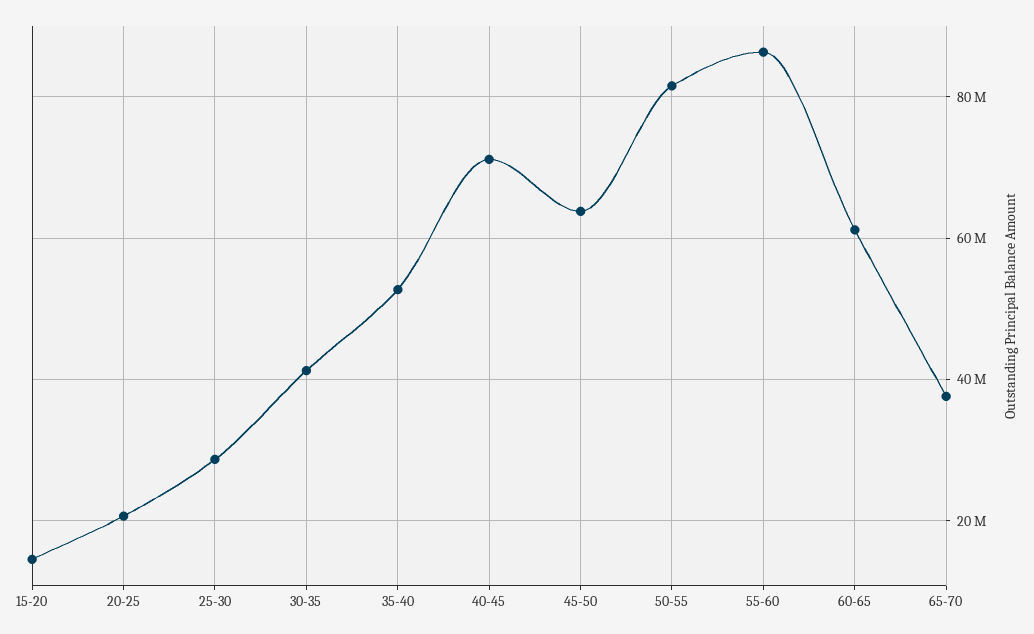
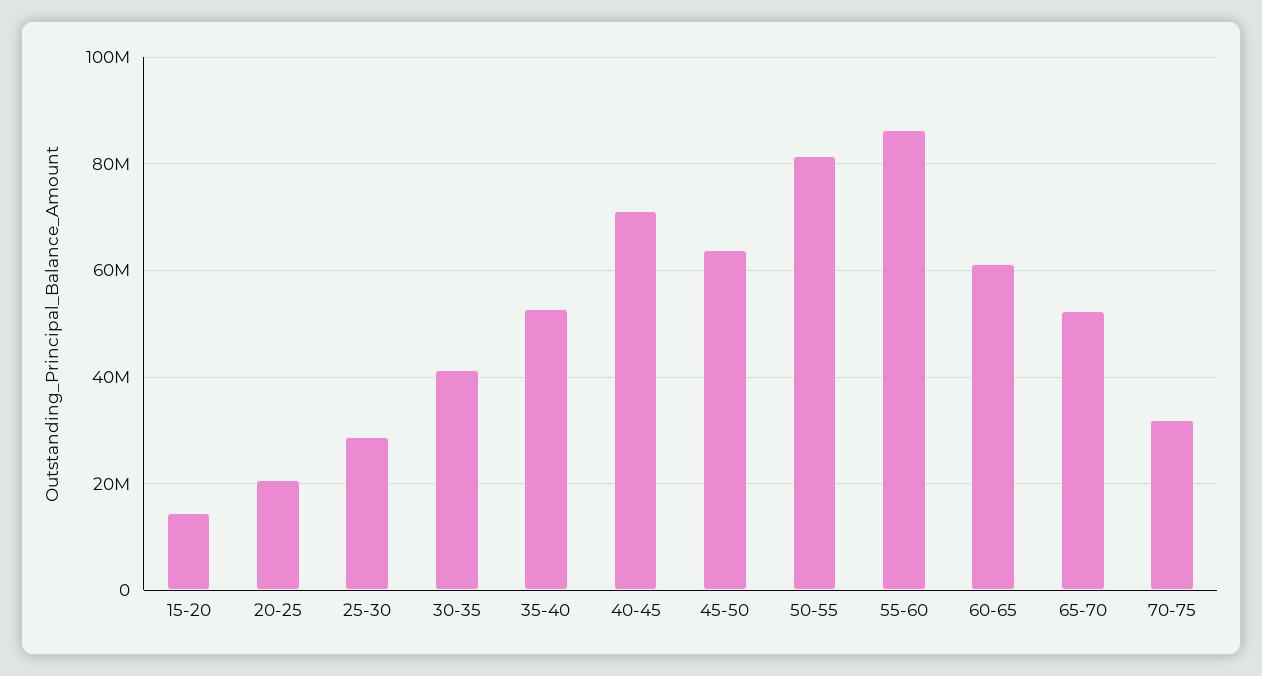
65-70: 38000000 -> 52000000
70-75: none -> 32000000

